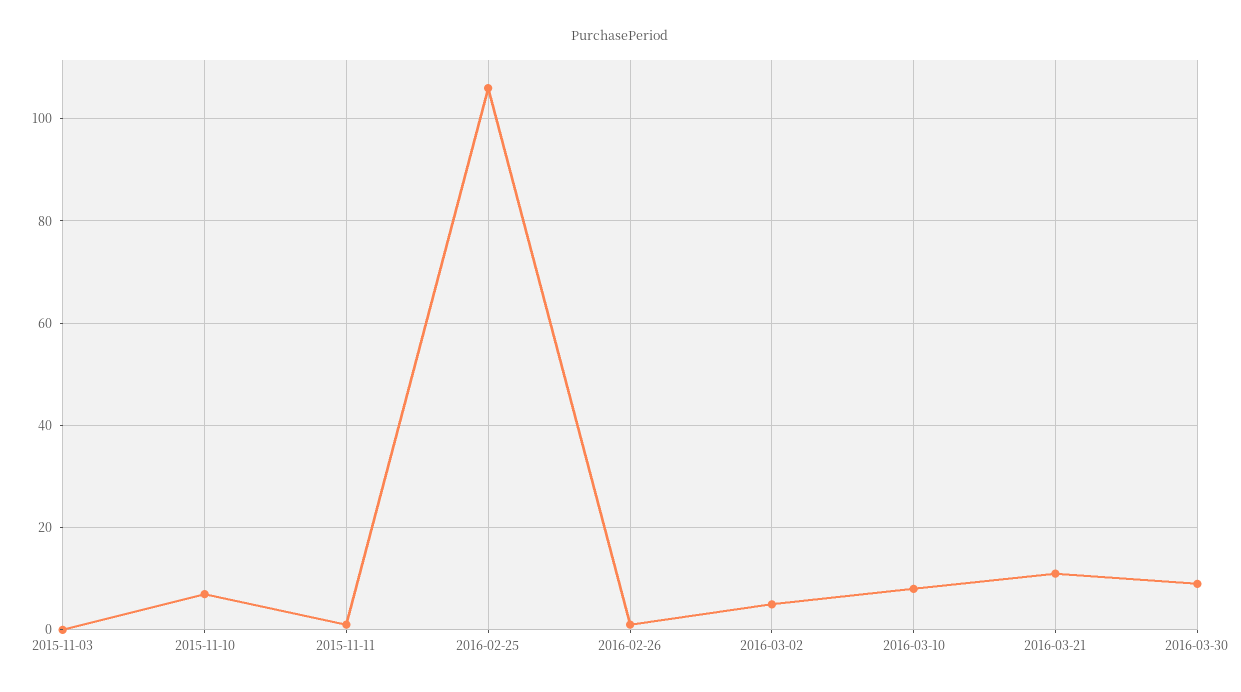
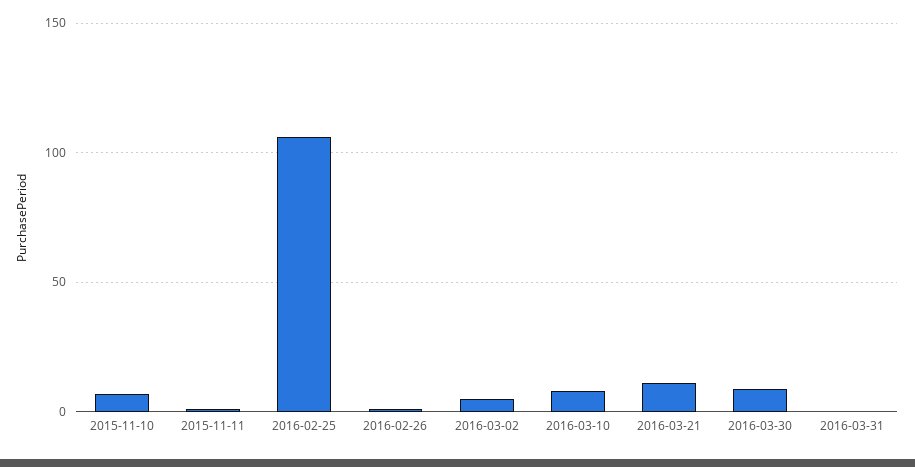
2015-11-03: 0 -> none
2016-03-31: none -> 0

